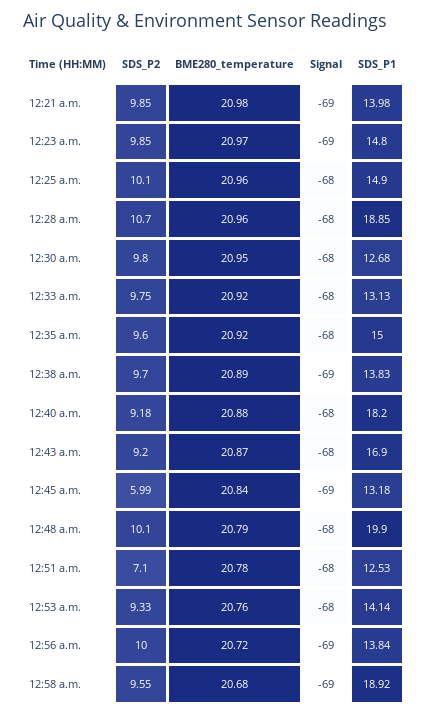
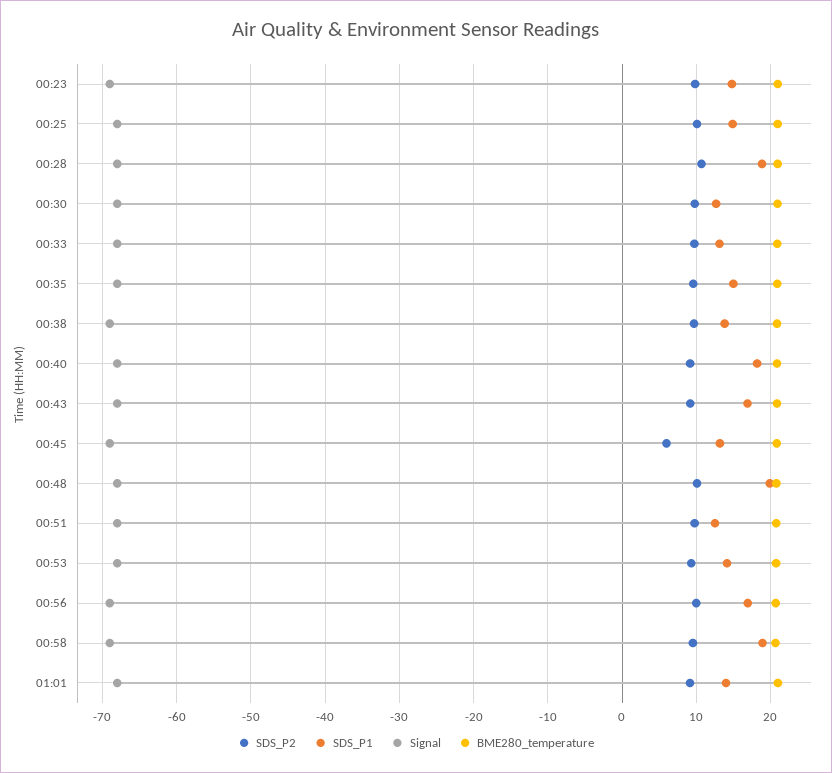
SDS_P2, 12:21 a.m.: 9.85 -> none
BME280_temperature, 12:21 a.m.: 20.98 -> none
Signal, 12:21 a.m.: -69 -> none
SDS_P1, 12:21 a.m.: 13.98 -> none
SDS_P2, 12:51 a.m.: 7.1 -> 10
SDS_P1, 12:56 a.m.: 13.84 -> 17
SDS_P2, 01:01: none -> 9
SDS_P1, 01:01: none -> 14
Signal, 01:01: none -> -68
BME280_temperature, 01:01: none -> 21

